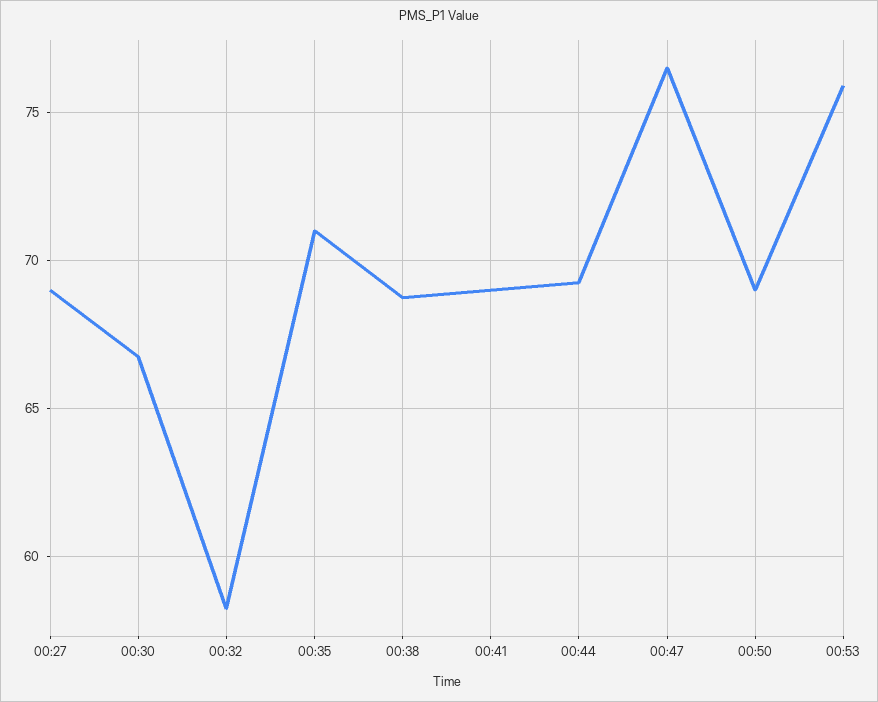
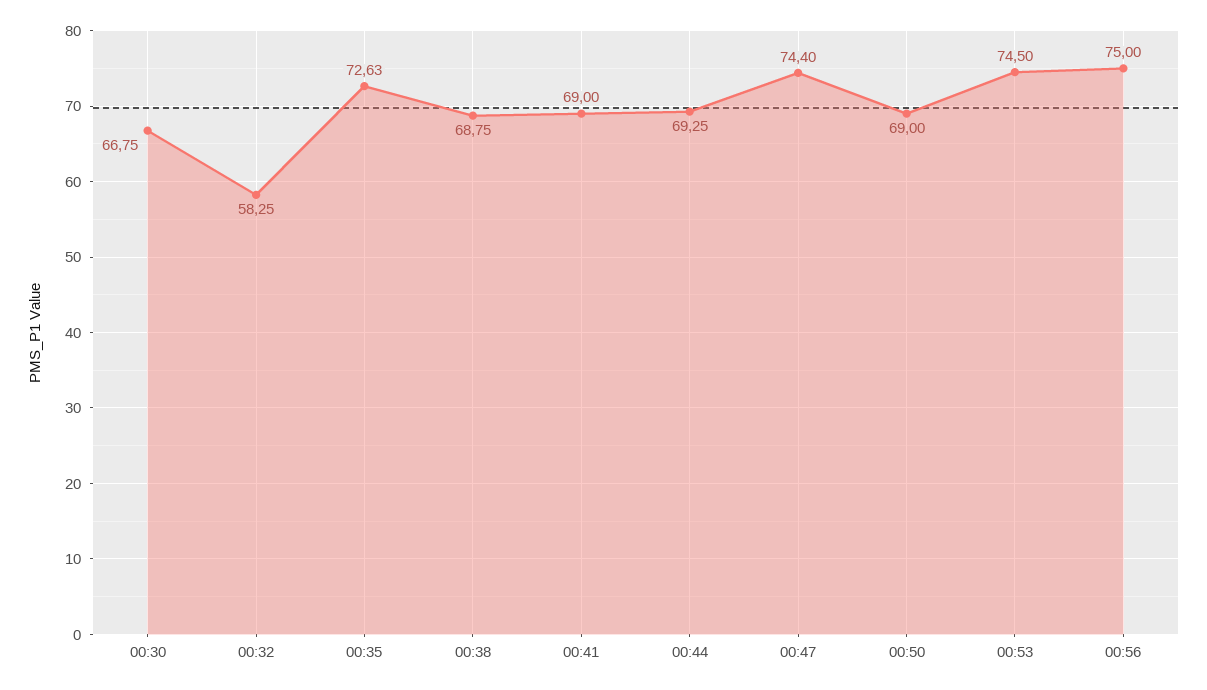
00:27: 69 -> none
00:35: 71 -> 72.63
00:47: 76.5 -> 74.4
00:53: 76 -> 74.5
00:56: none -> 75

